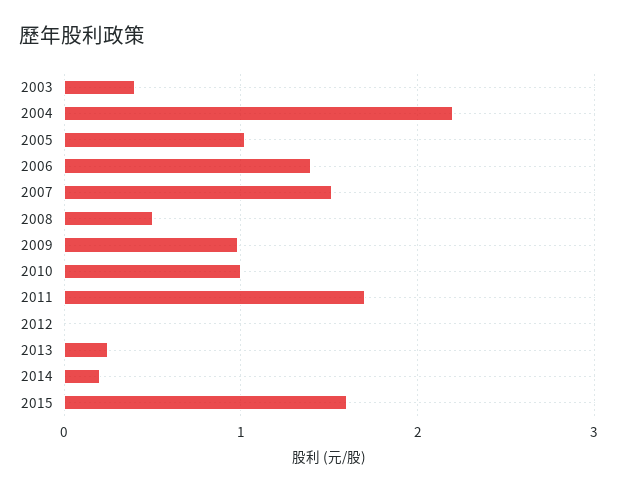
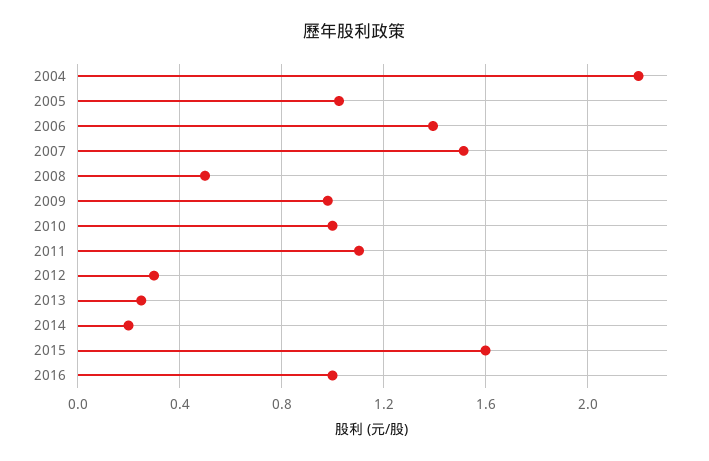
2003: 0.4 -> none
2011: 1.7 -> 1.1
2012: 0 -> 0.3
2016: none -> 1

